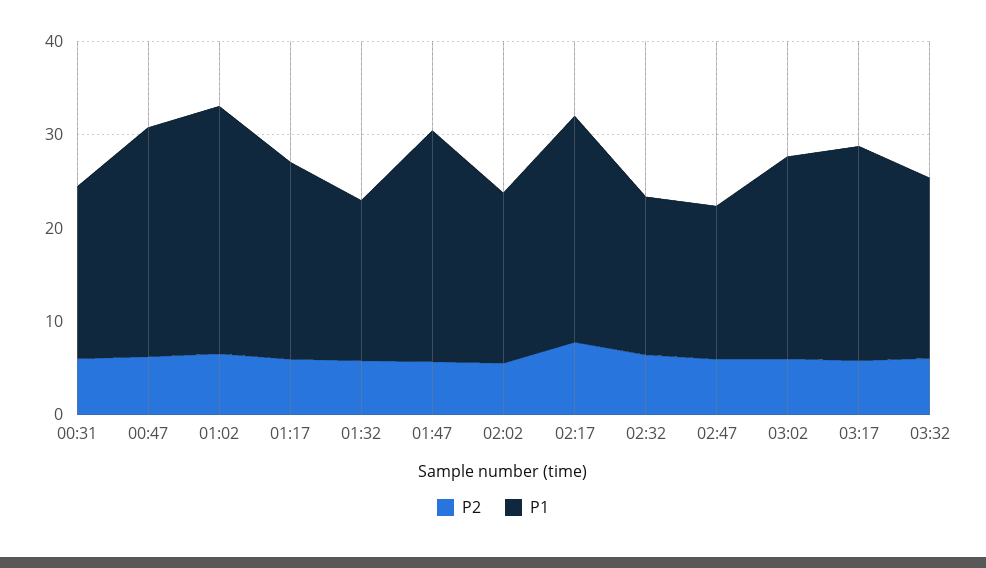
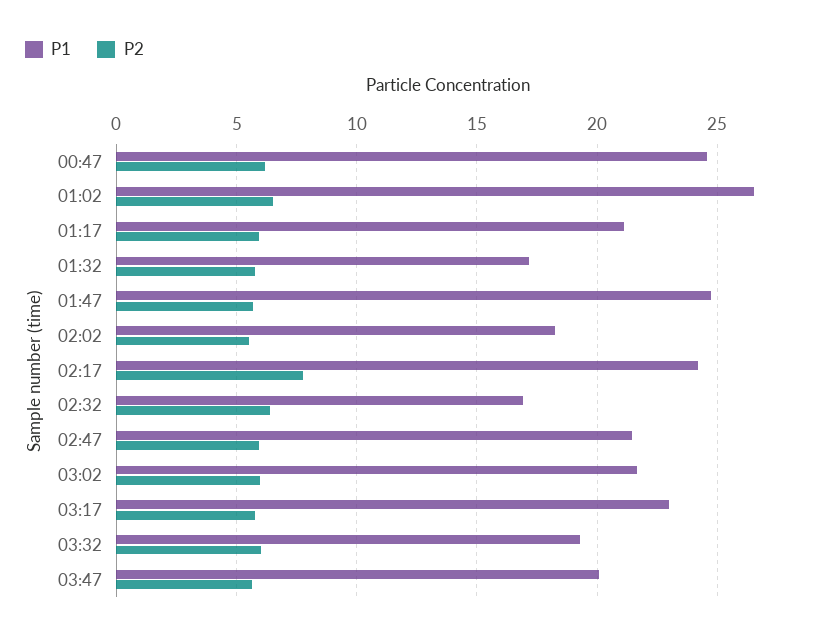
P2, 00:31: 6 -> none
P1, 00:31: 18 -> none
P1, 02:47: 16 -> 21.5
P1, 03:47: none -> 20
P2, 03:47: none -> 5.5

